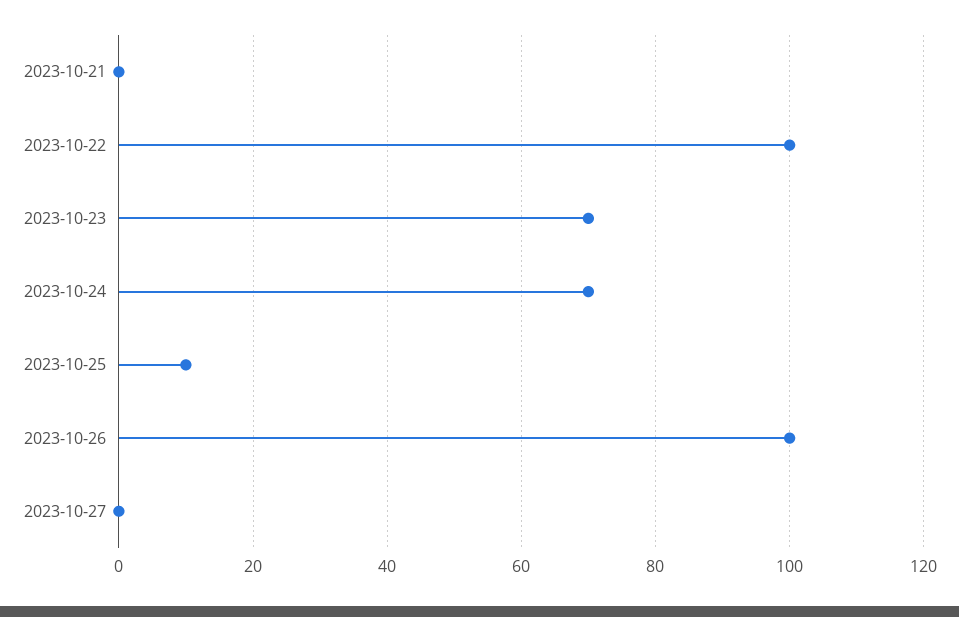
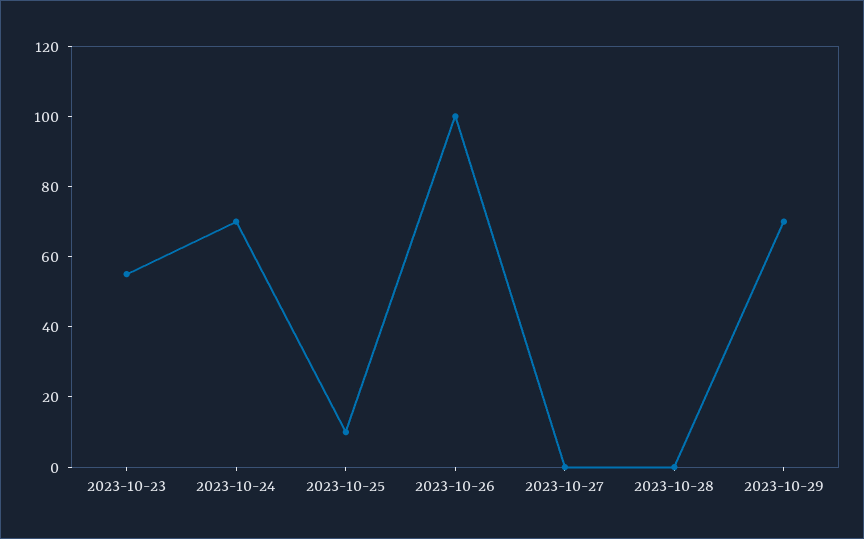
2023-10-21: 0 -> none
2023-10-22: 100 -> none
2023-10-23: 70 -> 55
2023-10-28: none -> 0
2023-10-29: none -> 70

